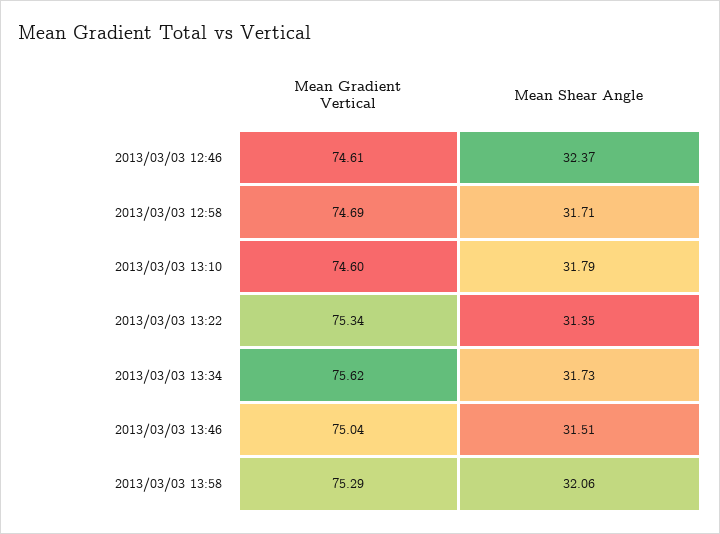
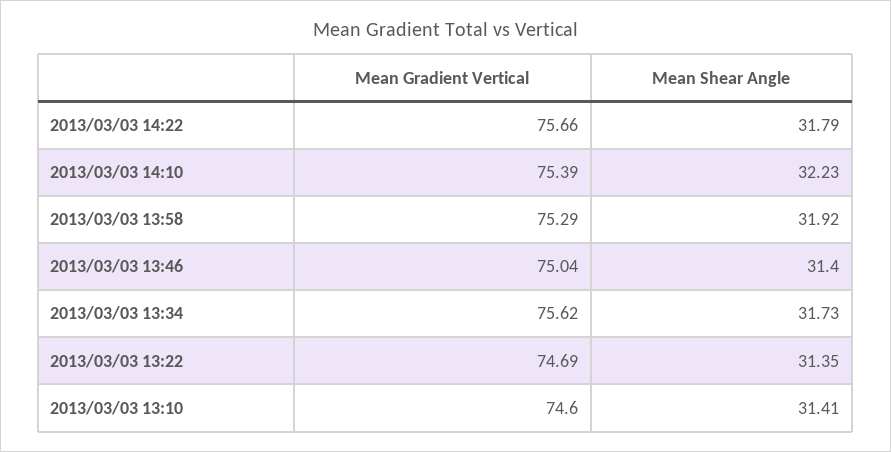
Mean Gradient Vertical, 2013/03/03 12:46: 74.61 -> none
Mean Shear Angle, 2013/03/03 12:46: 32.37 -> none
Mean Gradient Vertical, 2013/03/03 12:58: 74.69 -> none
Mean Shear Angle, 2013/03/03 12:58: 31.71 -> none
Mean Shear Angle, 2013/03/03 13:10: 31.79 -> 31.41
Mean Gradient Vertical, 2013/03/03 13:22: 75.34 -> 74.69
Mean Shear Angle, 2013/03/03 13:46: 31.51 -> 31.4
Mean Shear Angle, 2013/03/03 13:58: 32.06 -> 31.92
Mean Gradient Vertical, 2013/03/03 14:22: none -> 75.66
Mean Shear Angle, 2013/03/03 14:22: none -> 31.79
Mean Gradient Vertical, 2013/03/03 14:10: none -> 75.39
Mean Shear Angle, 2013/03/03 14:10: none -> 32.23

